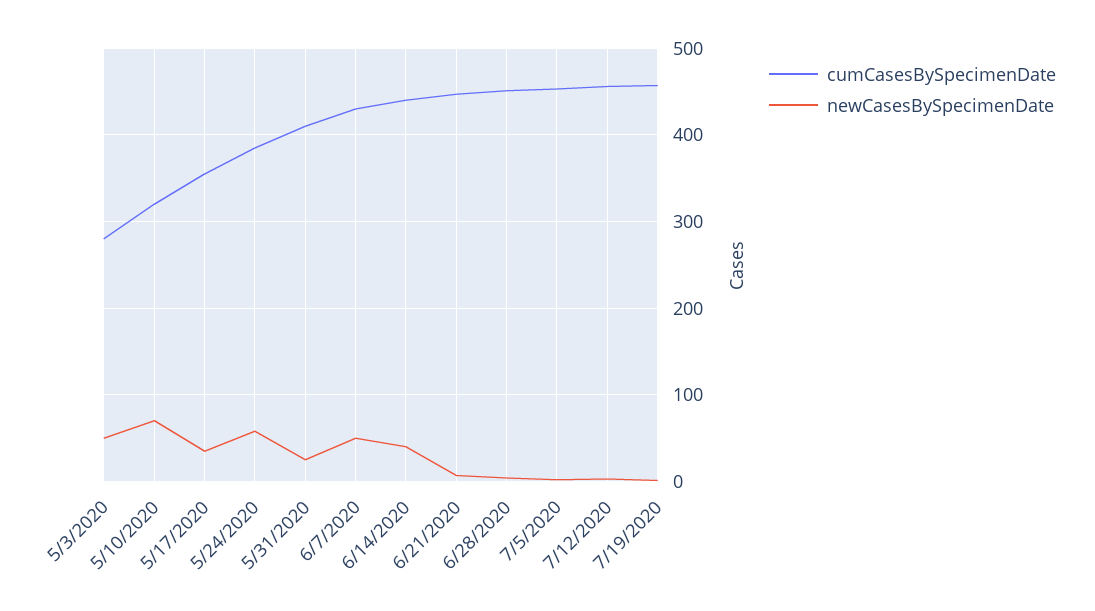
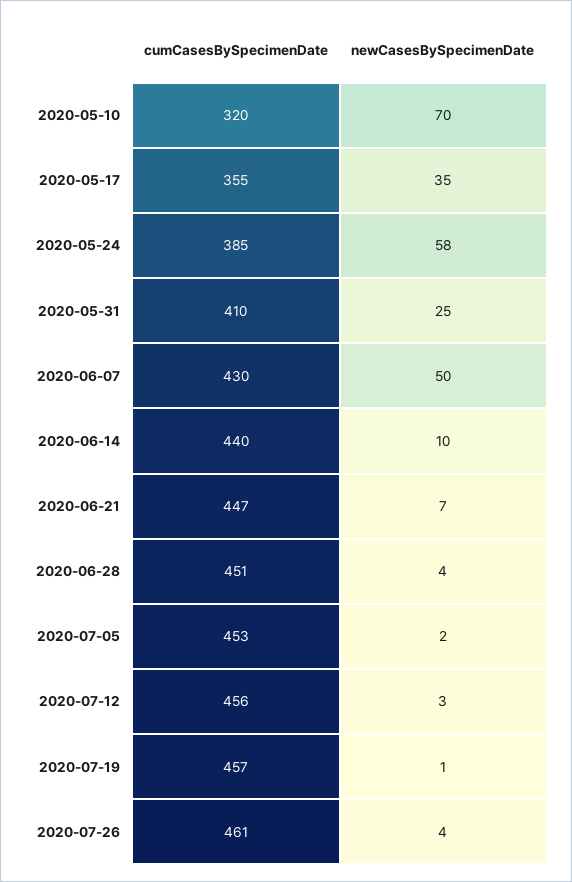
cumCasesBySpecimenDate, 5/3/2020: 280 -> none
newCasesBySpecimenDate, 5/3/2020: 50 -> none
newCasesBySpecimenDate, 6/14/2020: 40 -> 10
cumCasesBySpecimenDate, 2020-07-26: none -> 461
newCasesBySpecimenDate, 2020-07-26: none -> 4

